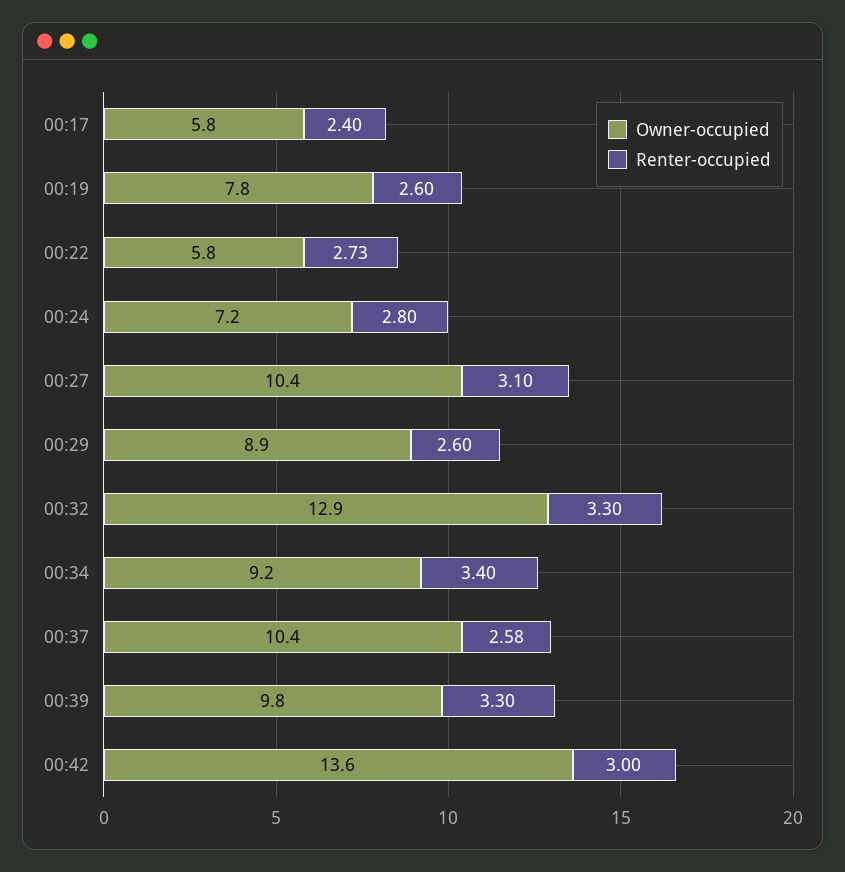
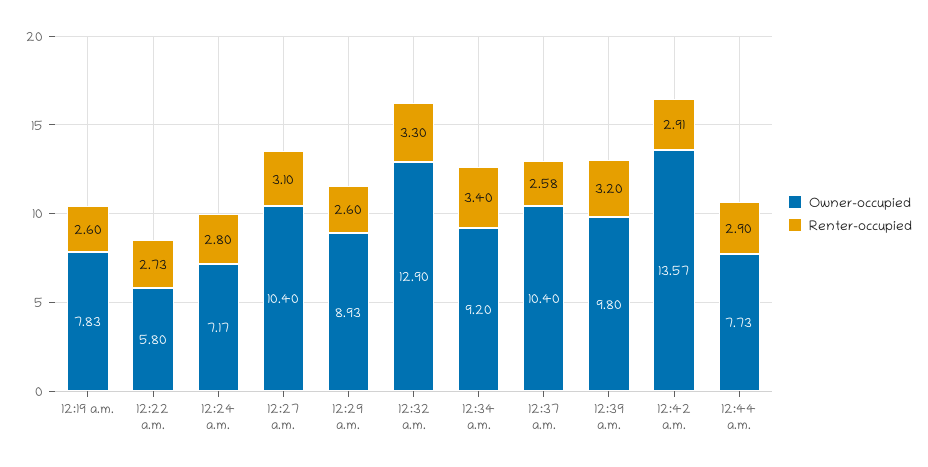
Owner-occupied, 00:17: 5.8 -> none
Renter-occupied, 00:17: 2.4 -> none
Renter-occupied, 00:39: 3.3 -> 3.2
Renter-occupied, 00:42: 3 -> 2.91
Owner-occupied, 12:44 a.m.: none -> 7.73
Renter-occupied, 12:44 a.m.: none -> 2.9

